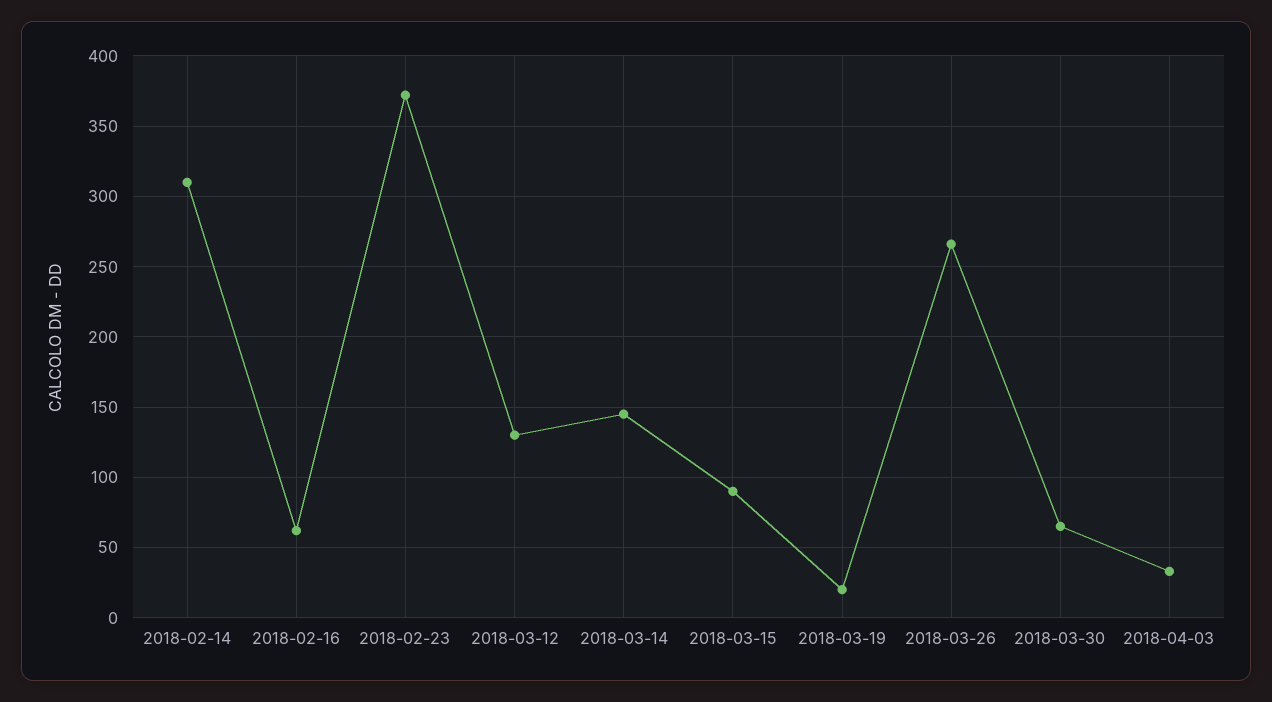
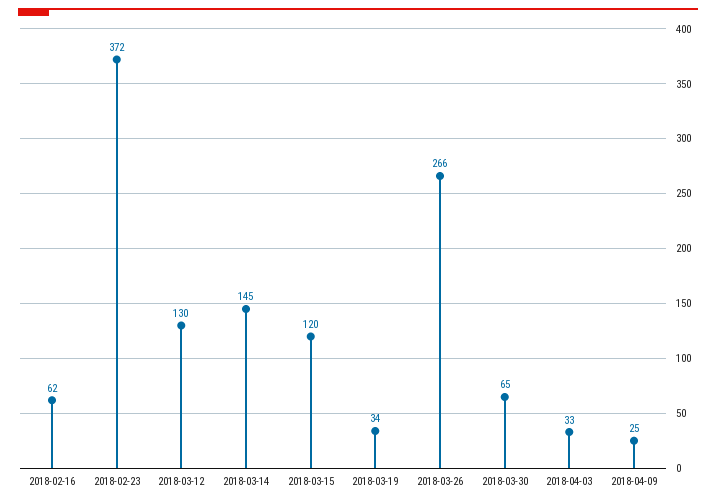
2018-02-14: 310 -> none
2018-03-15: 90 -> 120
2018-03-19: 20 -> 34
2018-04-09: none -> 25

